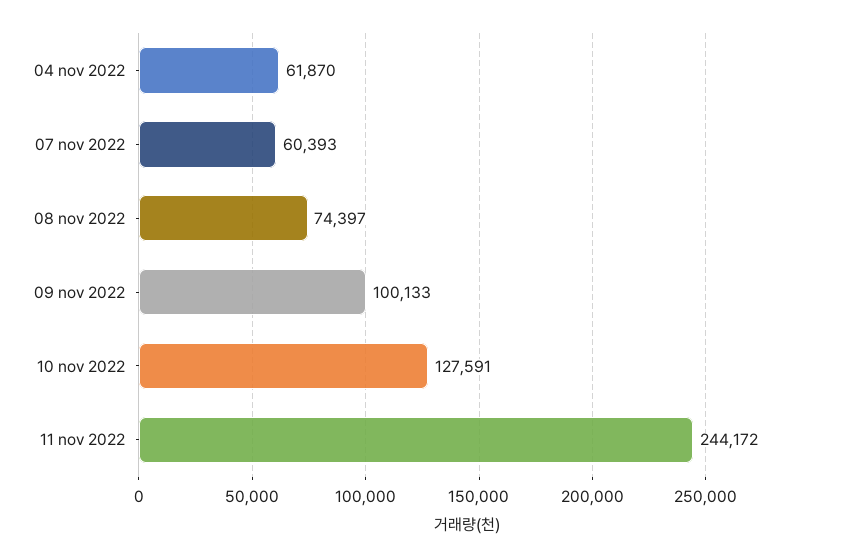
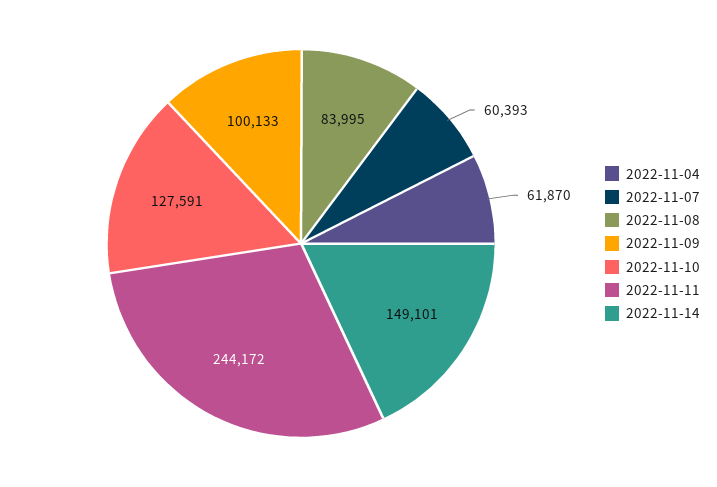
08 nov 2022: 74397 -> 83995
2022-11-14: none -> 149101

